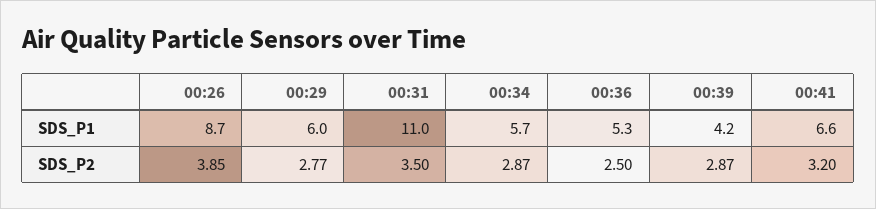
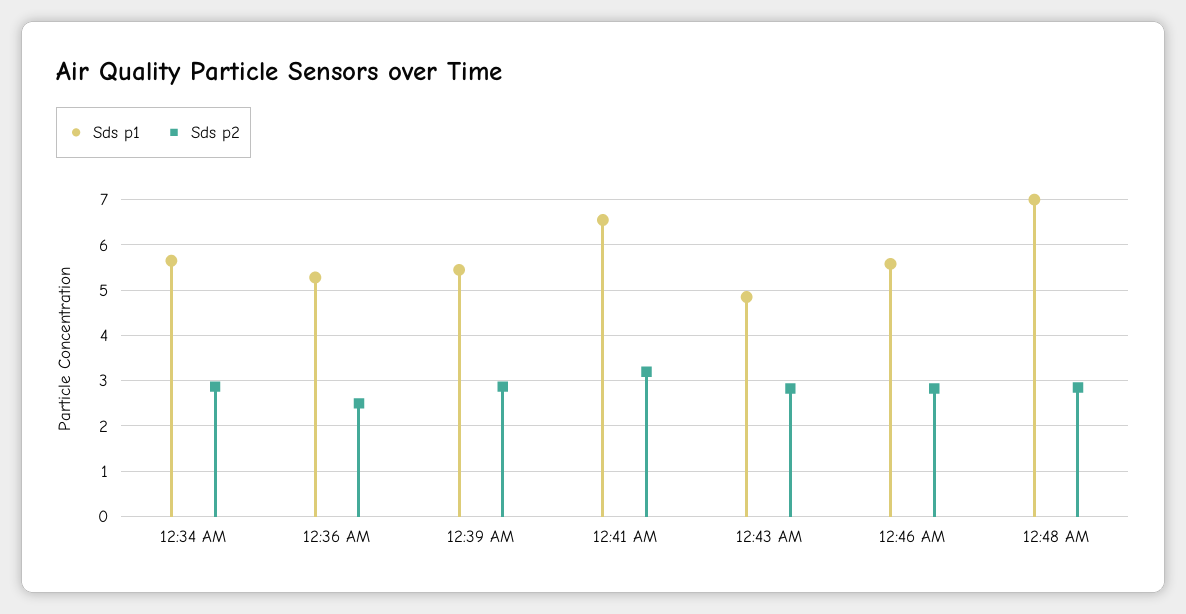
SDS_P1, 00:26: 8.7 -> none
SDS_P1, 00:29: 6 -> none
SDS_P1, 00:31: 11 -> none
SDS_P1, 00:39: 4.2 -> 5.4
SDS_P2, 00:26: 3.85 -> none
SDS_P2, 00:29: 2.77 -> none
SDS_P2, 00:31: 3.5 -> none
SDS_P1, 12:43 AM: none -> 4.8
SDS_P2, 12:43 AM: none -> 2.8
SDS_P1, 12:46 AM: none -> 5.6
SDS_P2, 12:46 AM: none -> 2.8
SDS_P1, 12:48 AM: none -> 7
SDS_P2, 12:48 AM: none -> 2.8

